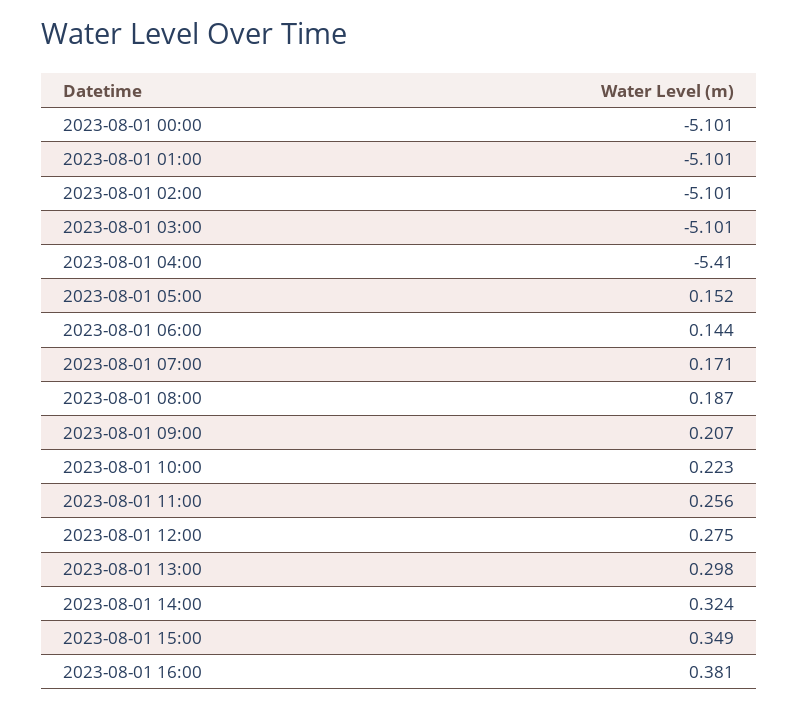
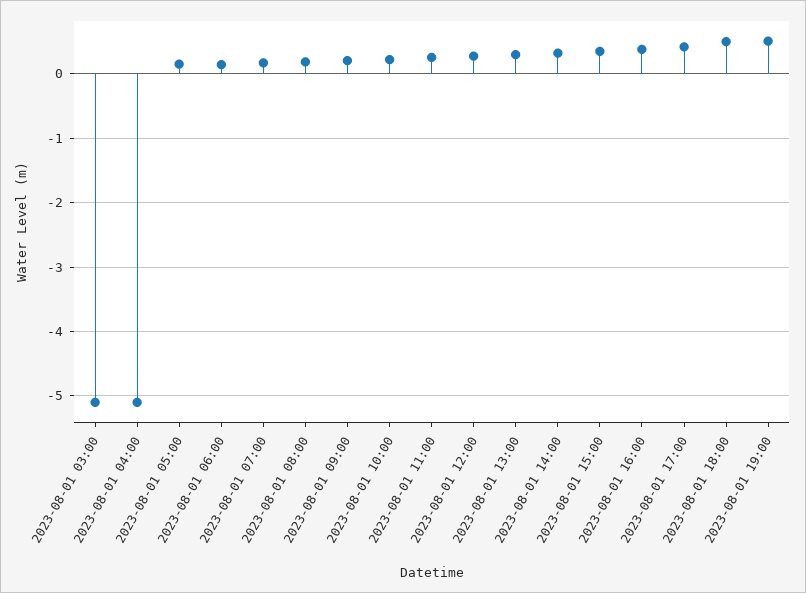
2023-08-01 00:00: -5.101 -> none
2023-08-01 01:00: -5.101 -> none
2023-08-01 02:00: -5.101 -> none
2023-08-01 04:00: -5.41 -> -5.1
2023-08-01 17:00: none -> 0.4
2023-08-01 18:00: none -> 0.5
2023-08-01 19:00: none -> 0.5

